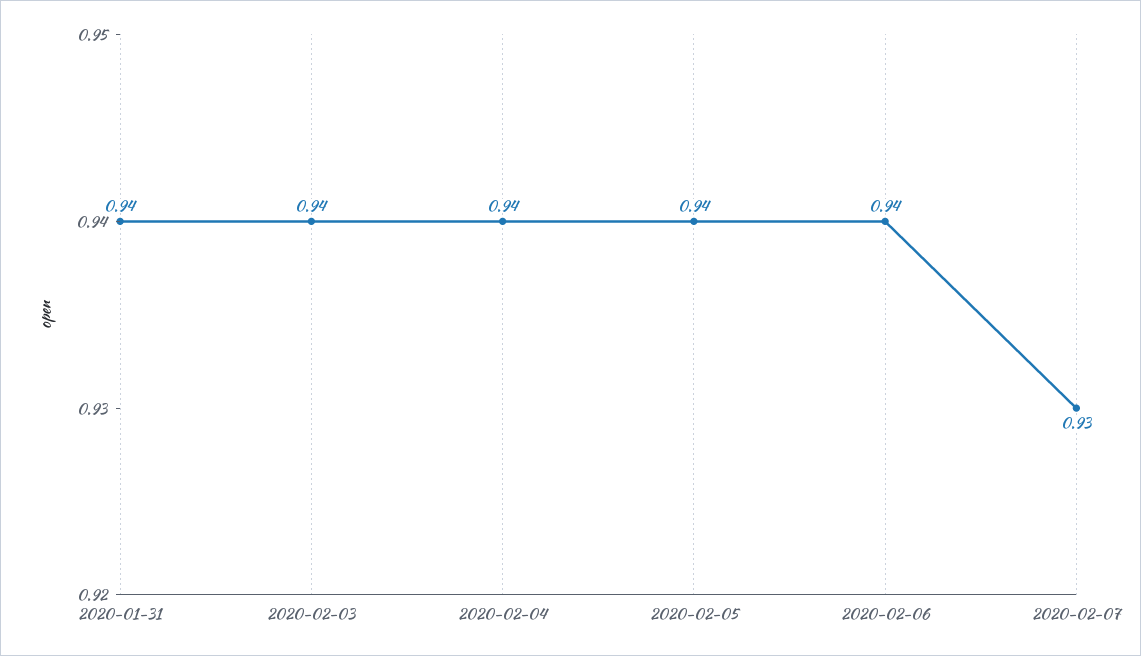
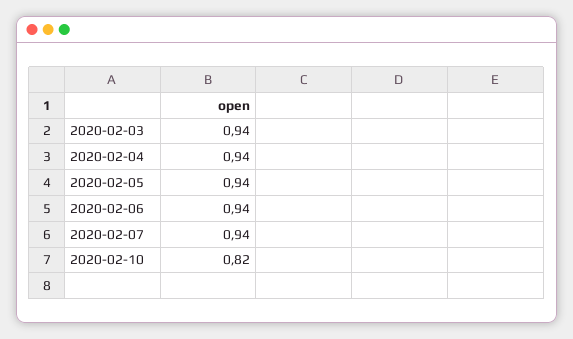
2020-01-31: 0.94 -> none
2020-02-07: 0.93 -> 0.94
2020-02-10: none -> 0.82

